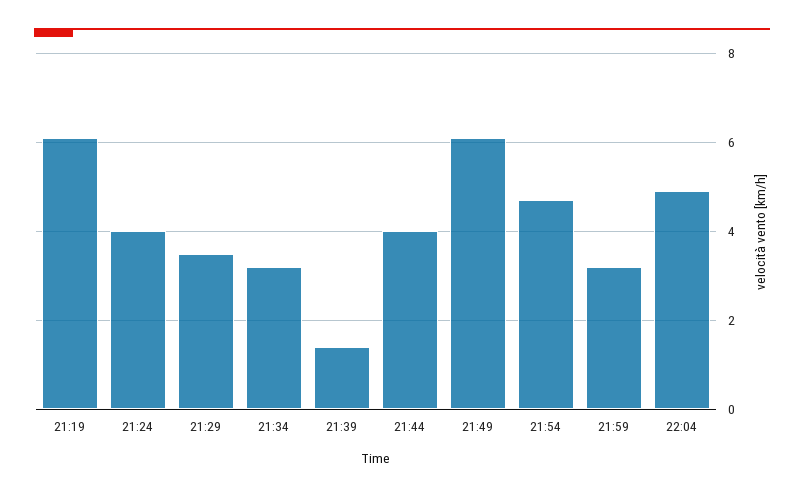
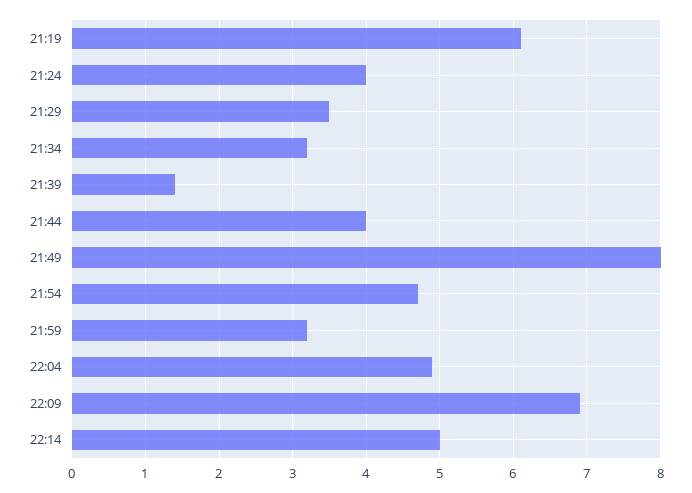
21:49: 6 -> 8
22:09: none -> 6.9
22:14: none -> 5

